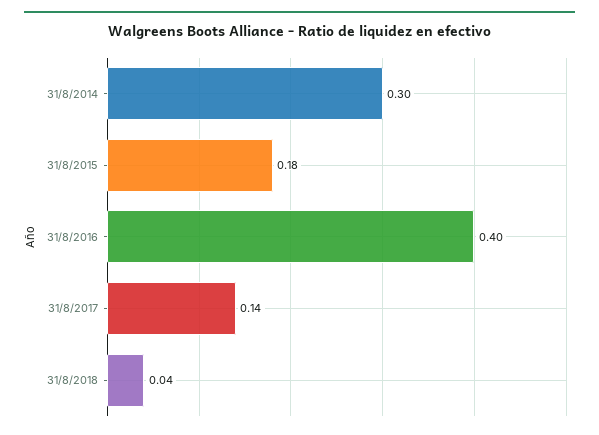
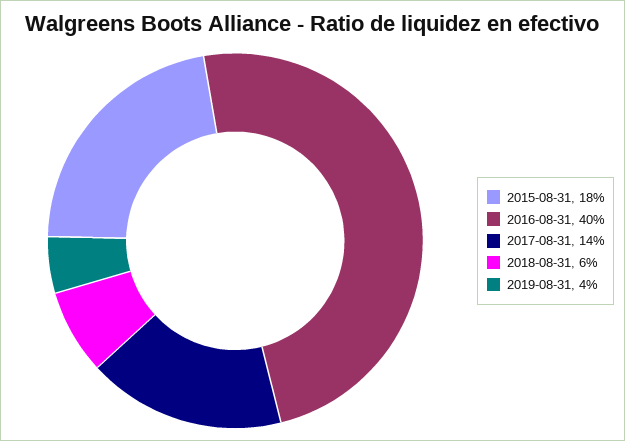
31/8/2014: 0.3 -> none
31/8/2018: 0.04 -> 0.06
2019-08-31: none -> 0.04

